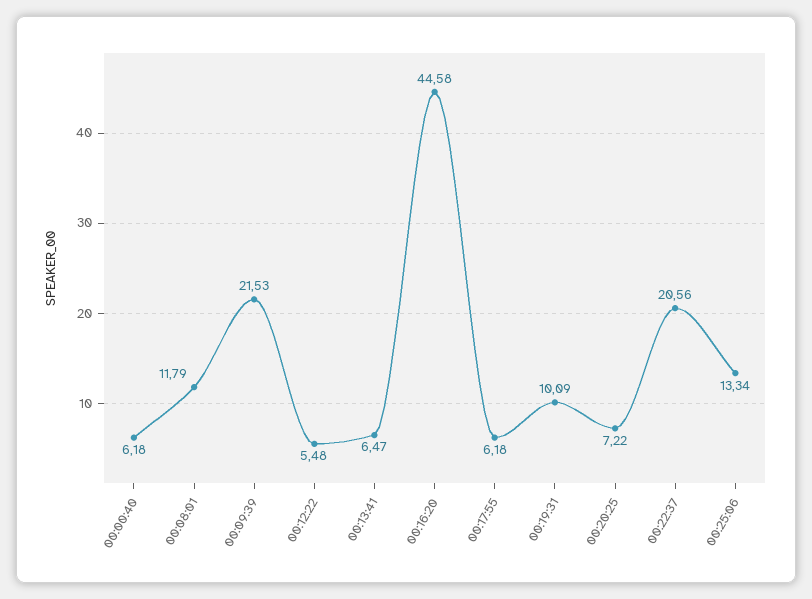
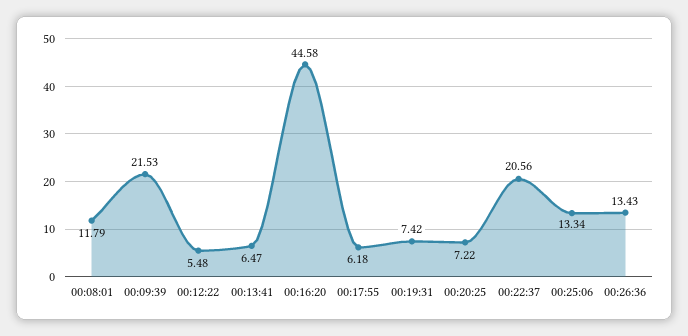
00:00:40: 6.18 -> none
00:19:31: 10.09 -> 7.42
00:26:36: none -> 13.43

